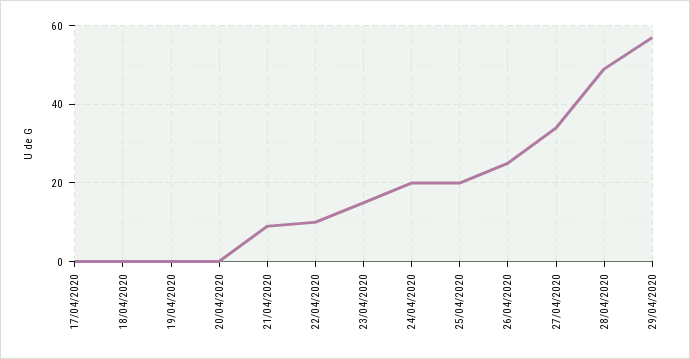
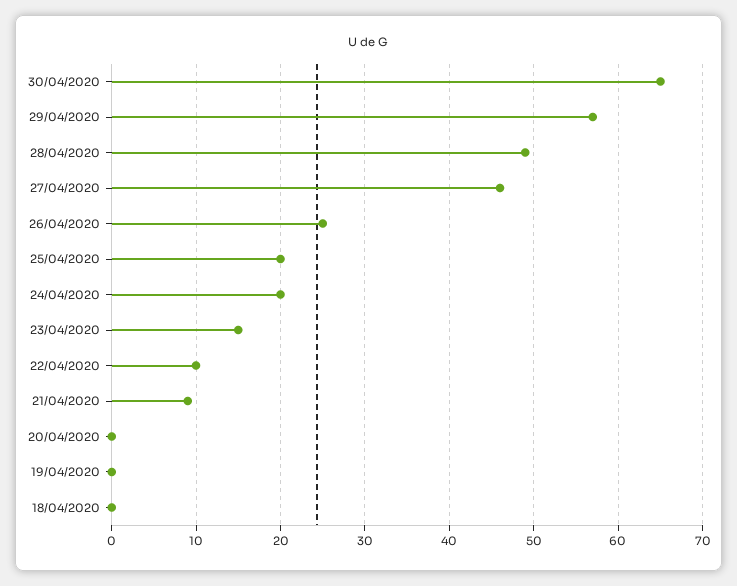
17/04/2020: 0 -> none
27/04/2020: 35 -> 46
30/04/2020: none -> 65

